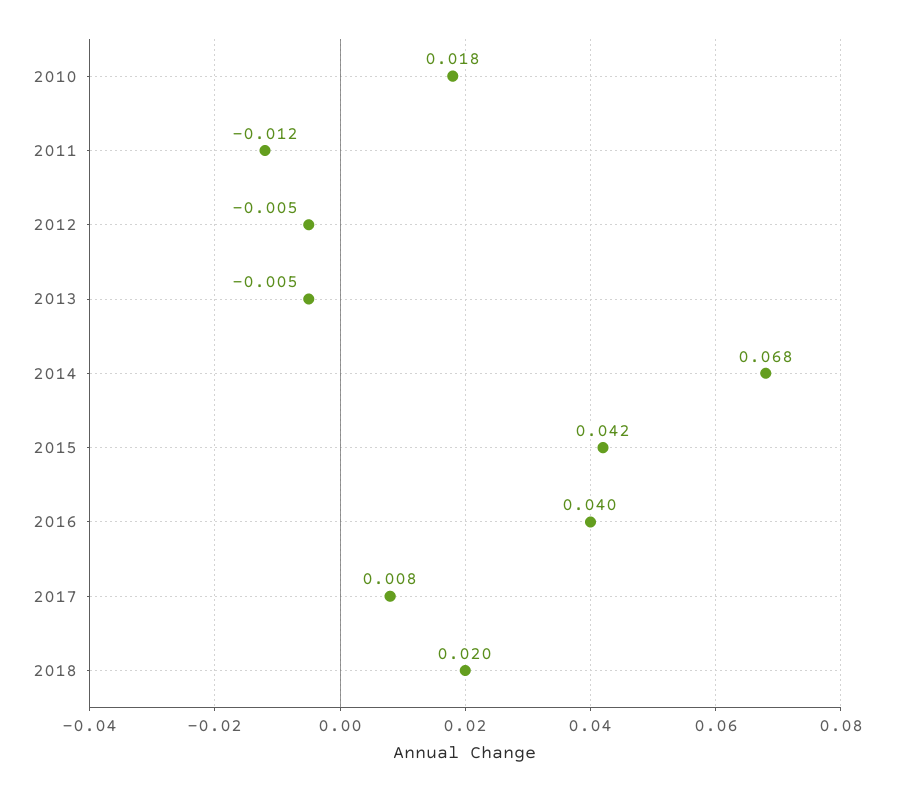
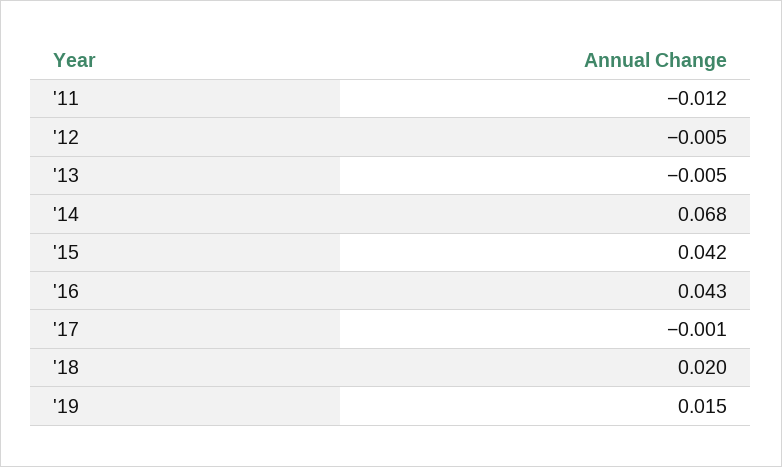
2010: 0.018 -> none
2016: 0.04 -> 0.043
2017: 0.008 -> -0.001
'19: none -> 0.015

